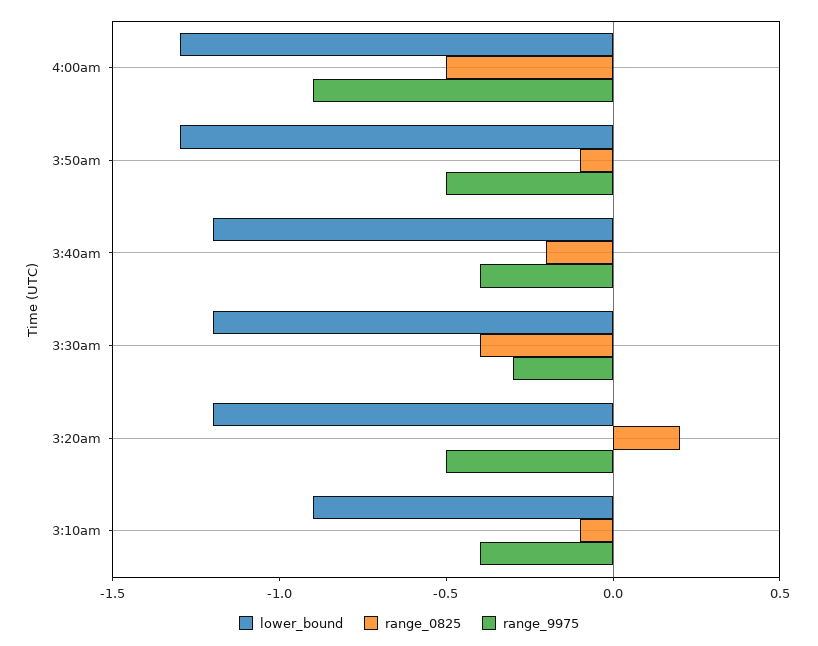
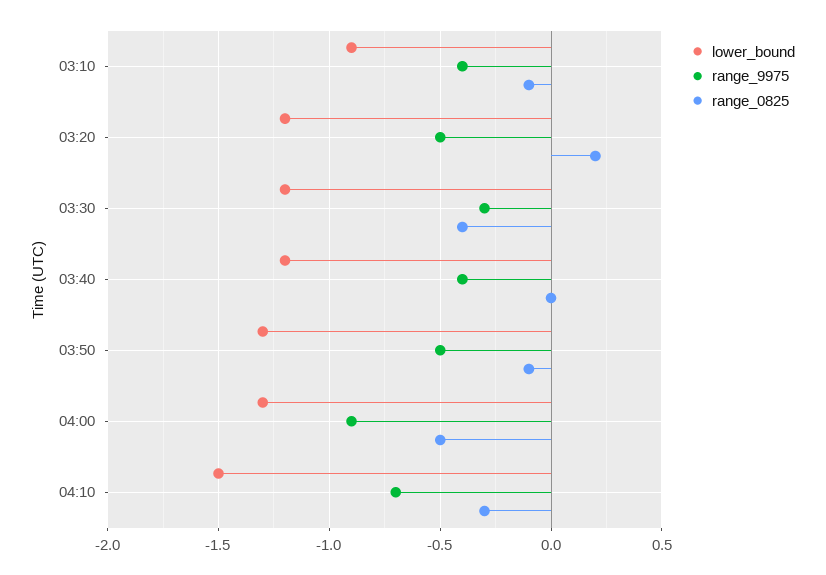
range_0825, 3:40am: -0.2 -> 0
lower_bound, 04:10: none -> -1.5
range_9975, 04:10: none -> -0.7
range_0825, 04:10: none -> -0.3

